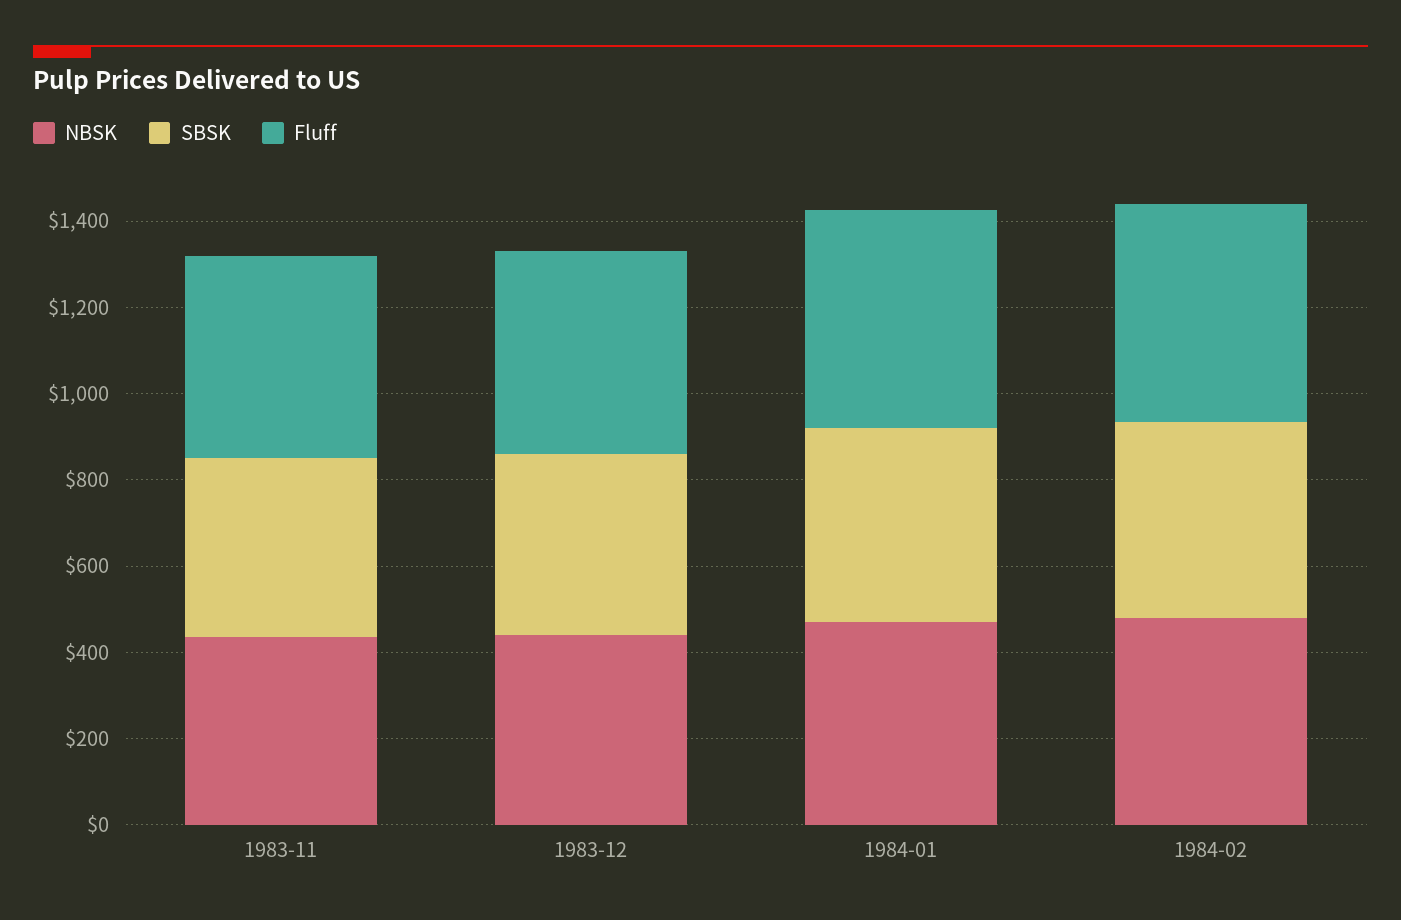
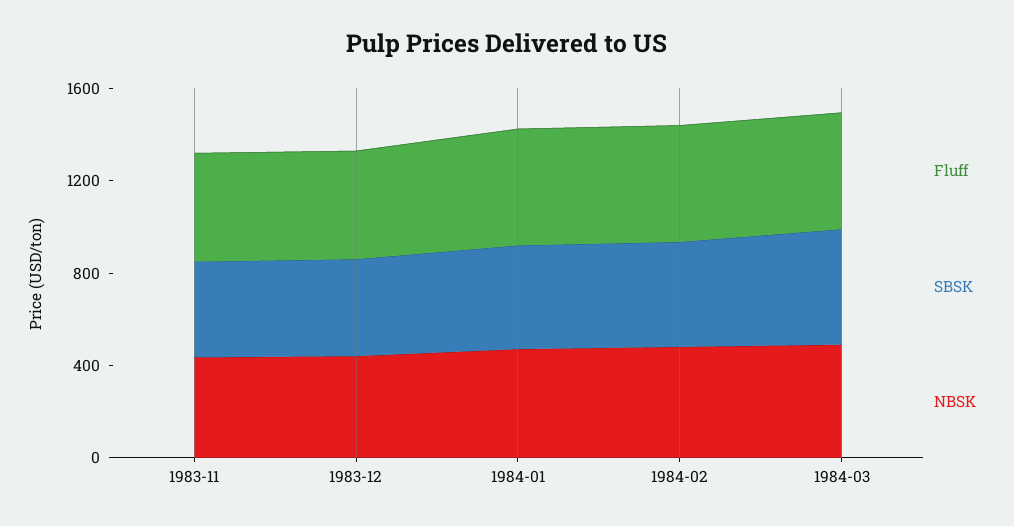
Fluff, 1984-03: none -> 500
SBSK, 1984-03: none -> 500
NBSK, 1984-03: none -> 500

